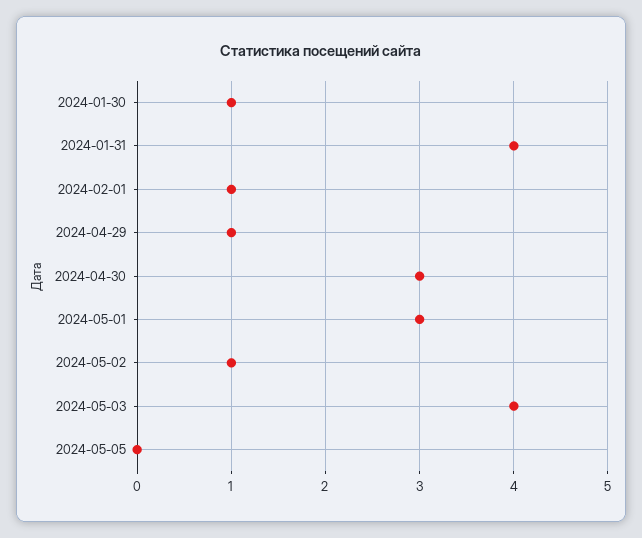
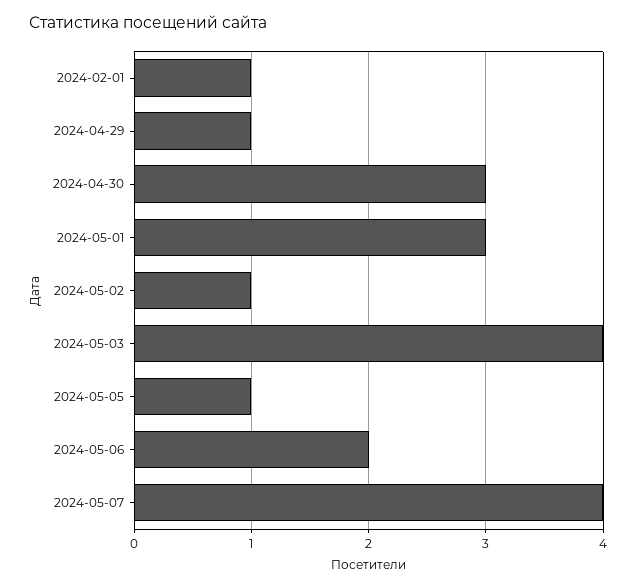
2024-01-30: 1 -> none
2024-01-31: 4 -> none
2024-05-05: 0 -> 1
2024-05-06: none -> 2
2024-05-07: none -> 4

